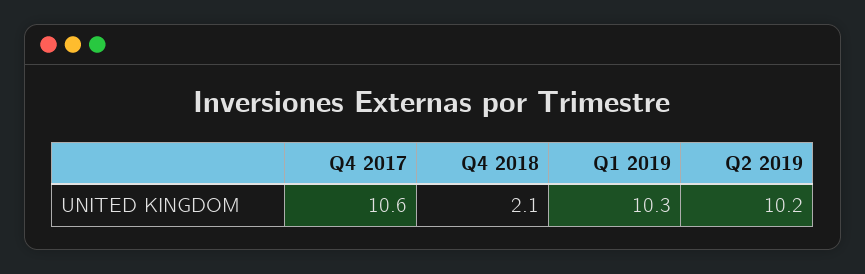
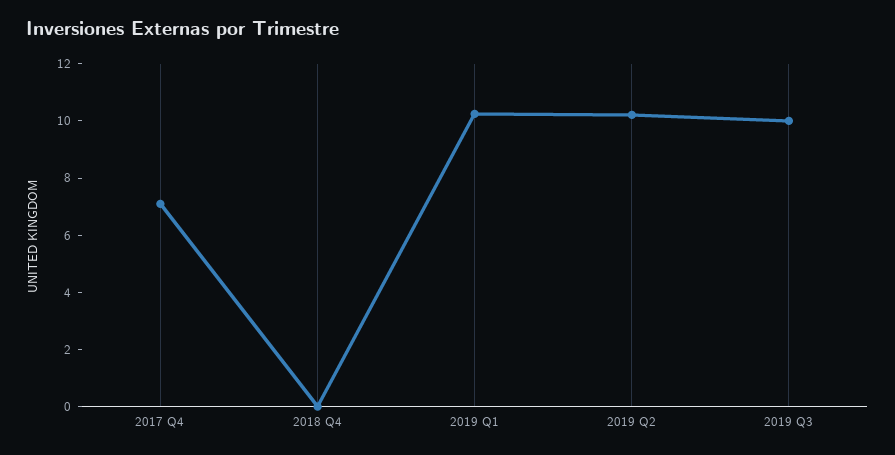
Q4 2017: 10.6 -> 7
Q4 2018: 2.1 -> 0
2019 Q3: none -> 10

